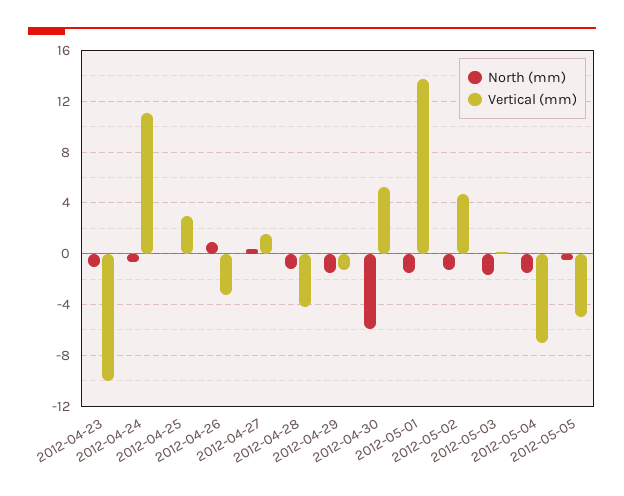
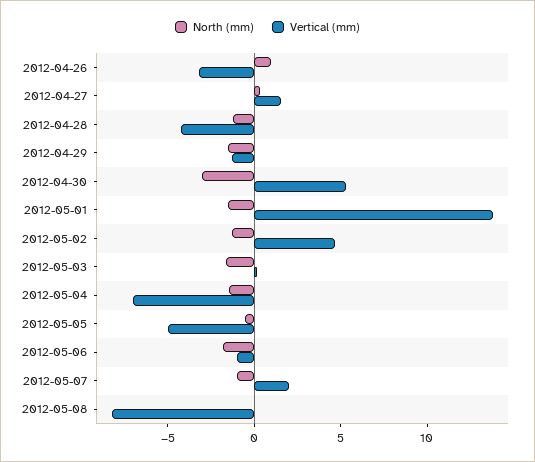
North (mm), 2012-04-23: -1 -> none
Vertical (mm), 2012-04-23: -10 -> none
North (mm), 2012-04-24: -0.5 -> none
Vertical (mm), 2012-04-24: 11 -> none
North (mm), 2012-04-25: 0 -> none
Vertical (mm), 2012-04-25: 3 -> none
North (mm), 2012-04-30: -6 -> -3
North (mm), 2012-05-06: none -> -2
Vertical (mm), 2012-05-06: none -> -1
North (mm), 2012-05-07: none -> -1
Vertical (mm), 2012-05-07: none -> 2
North (mm), 2012-05-08: none -> 0
Vertical (mm), 2012-05-08: none -> -8

